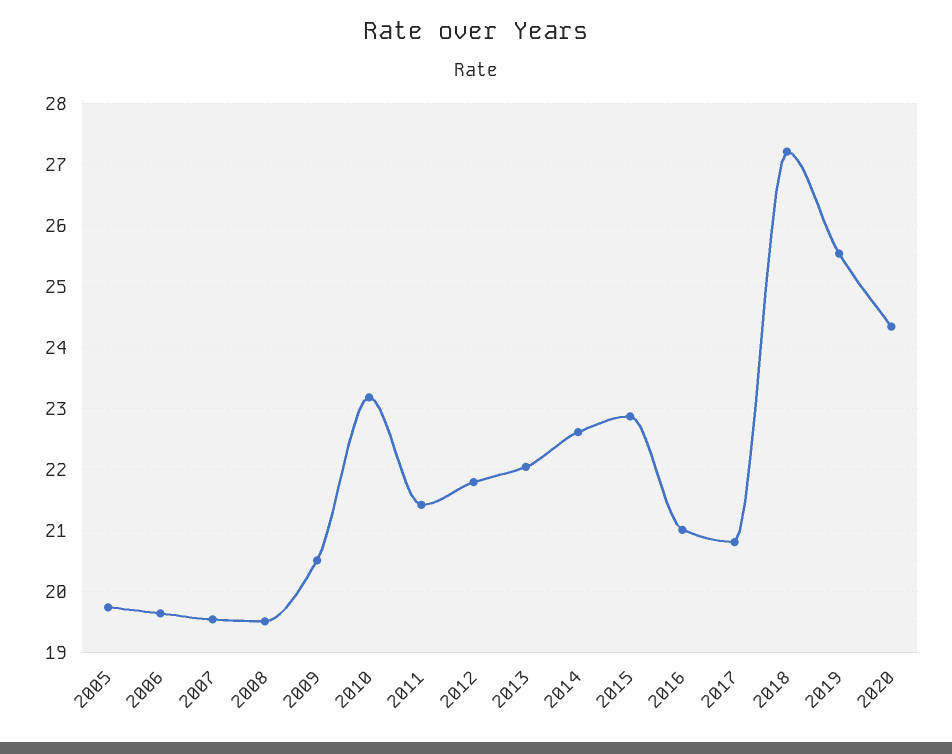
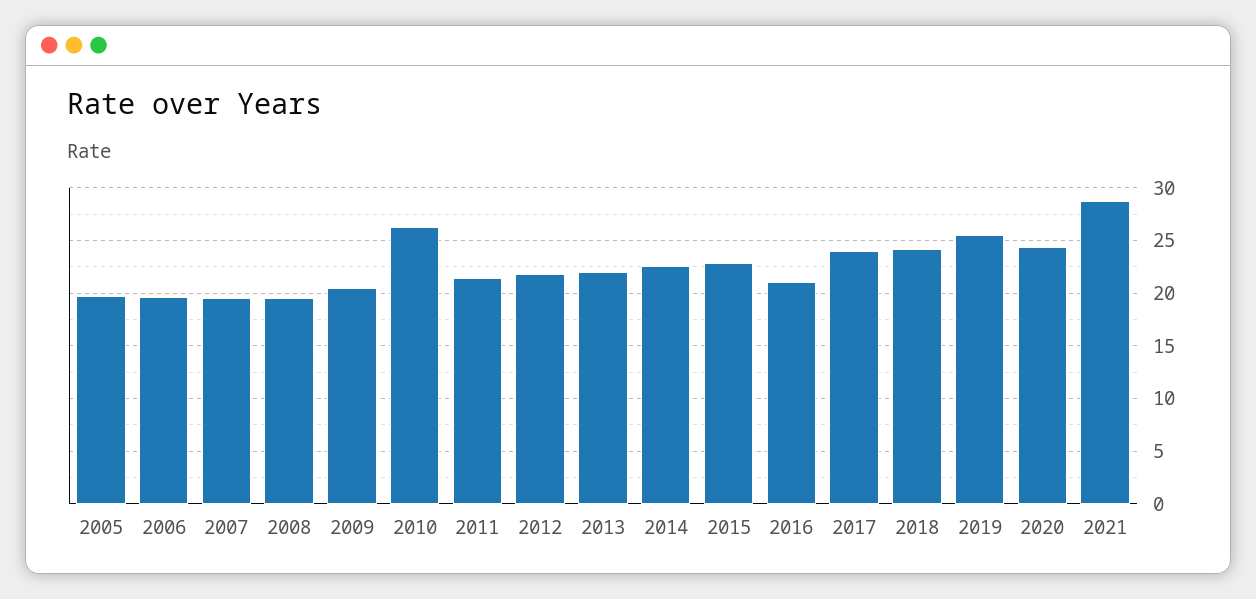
2010: 23.2 -> 26
2017: 20.8 -> 24
2018: 27.2 -> 24
2021: none -> 29

